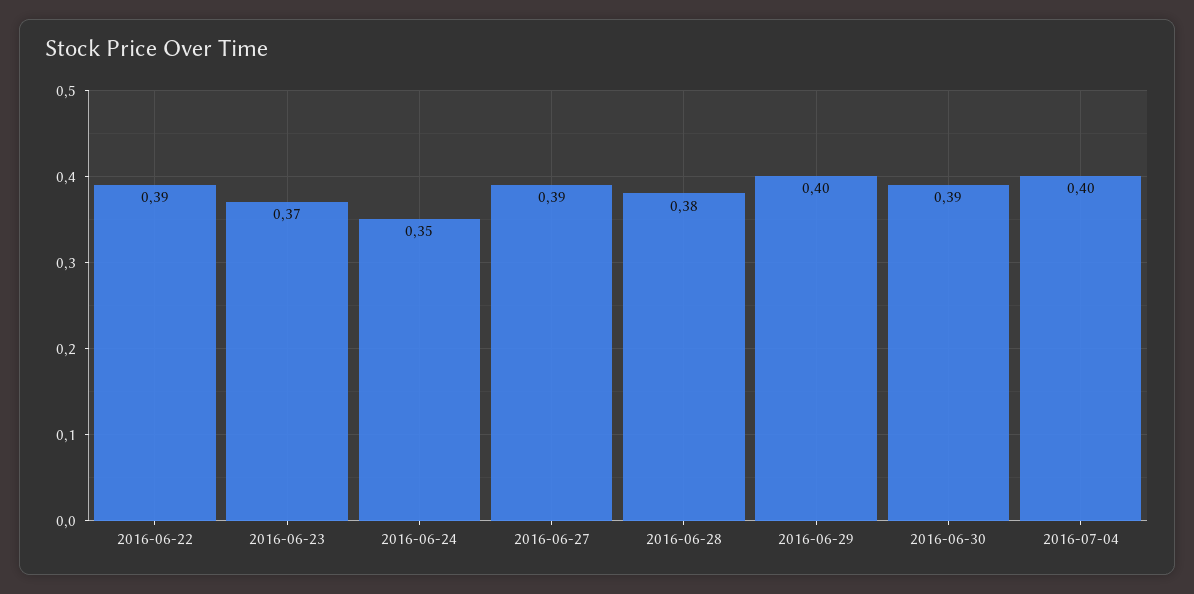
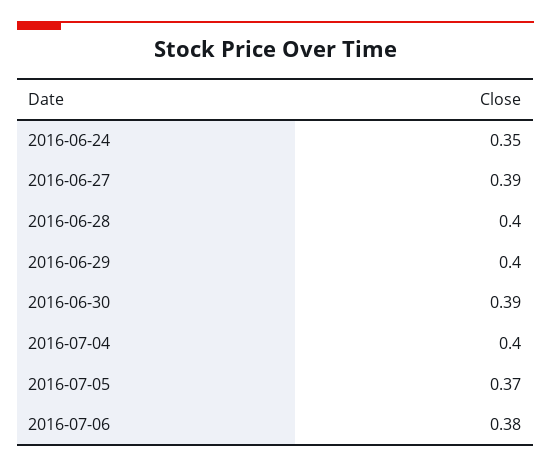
2016-06-22: 0.39 -> none
2016-06-23: 0.37 -> none
2016-06-28: 0.38 -> 0.4
2016-07-05: none -> 0.37
2016-07-06: none -> 0.38

